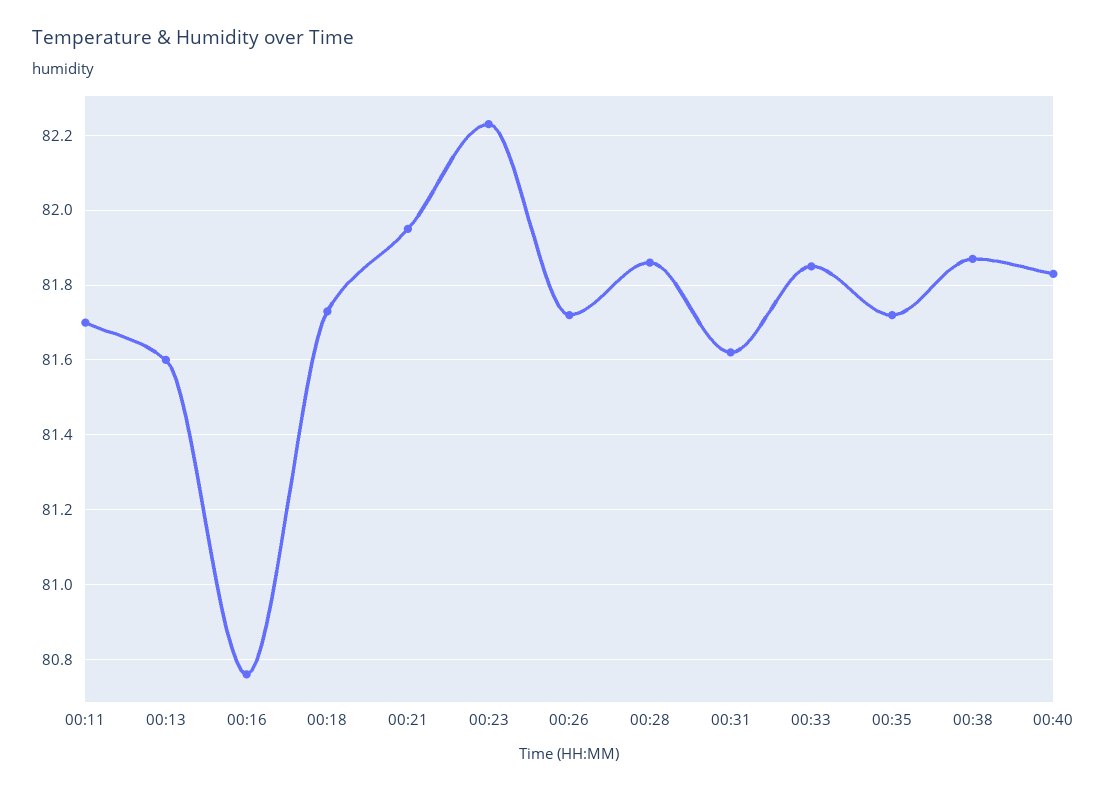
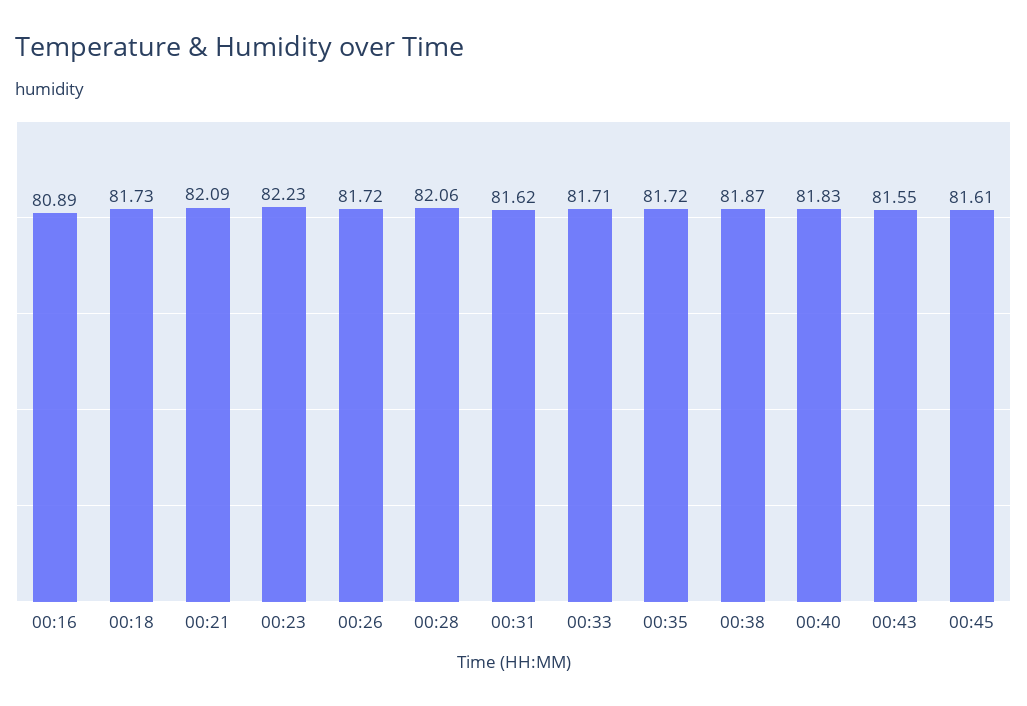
00:11: 81.7 -> none
00:13: 81.6 -> none
00:16: 80.75 -> 80.89
00:21: 81.95 -> 82.09
00:28: 81.85 -> 82.06
00:33: 81.85 -> 81.71
00:43: none -> 81.55
00:45: none -> 81.61

